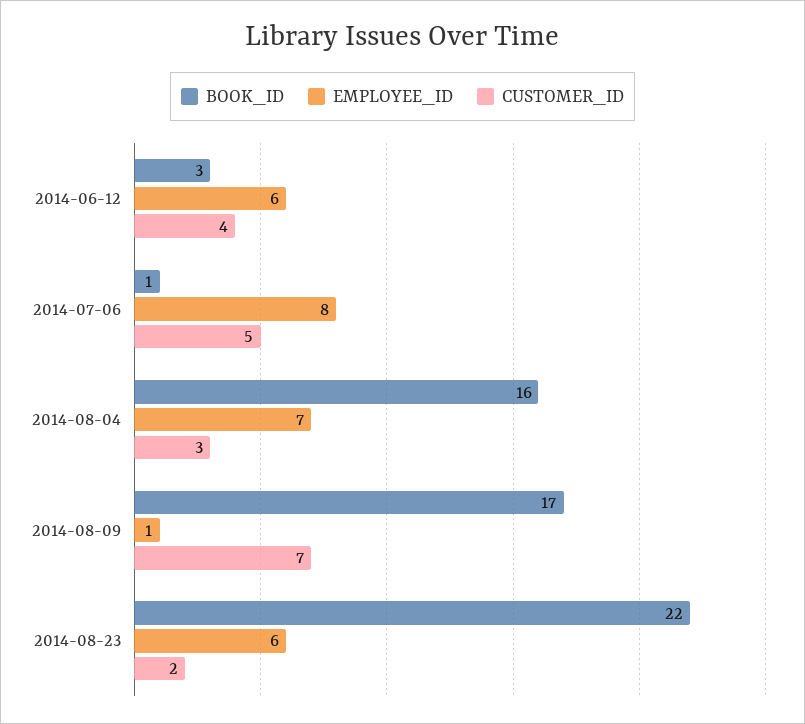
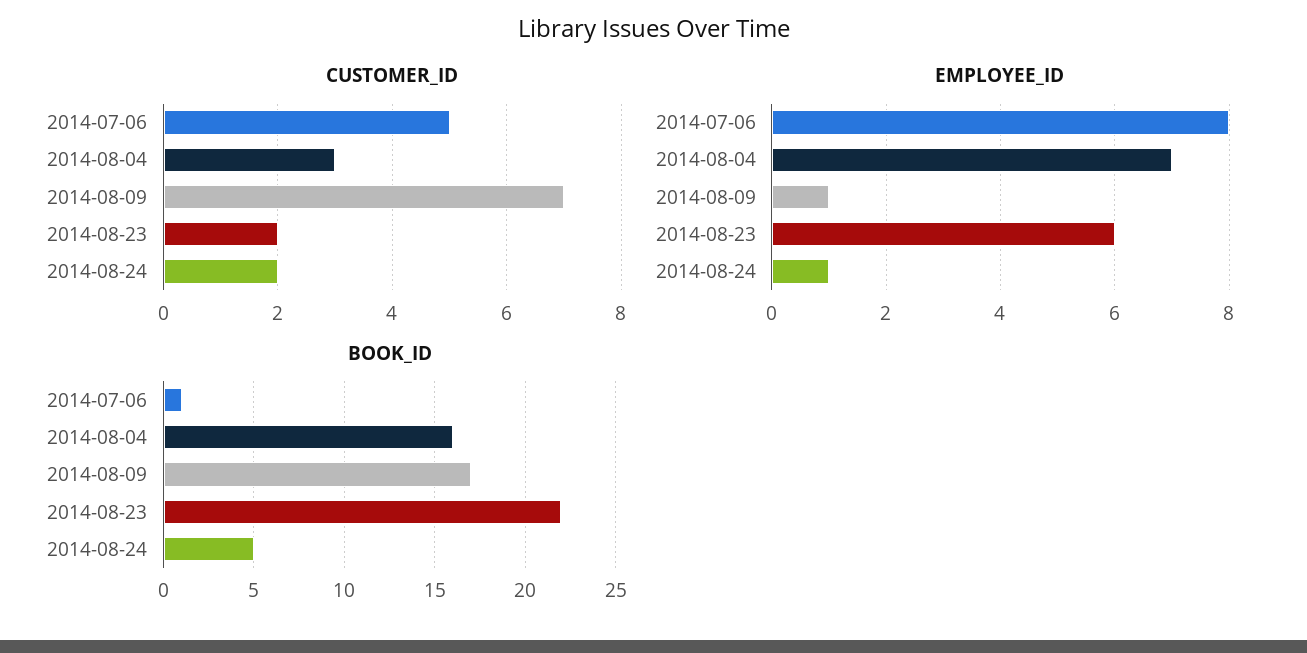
BOOK_ID, 2014-06-12: 3 -> none
EMPLOYEE_ID, 2014-06-12: 6 -> none
CUSTOMER_ID, 2014-06-12: 4 -> none
CUSTOMER_ID, 2014-08-24: none -> 2
EMPLOYEE_ID, 2014-08-24: none -> 1
BOOK_ID, 2014-08-24: none -> 5

